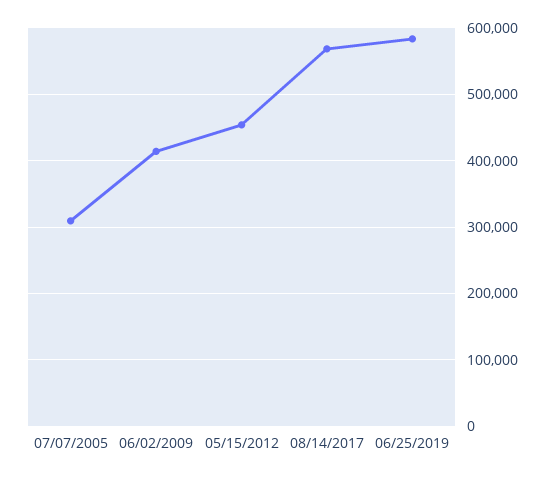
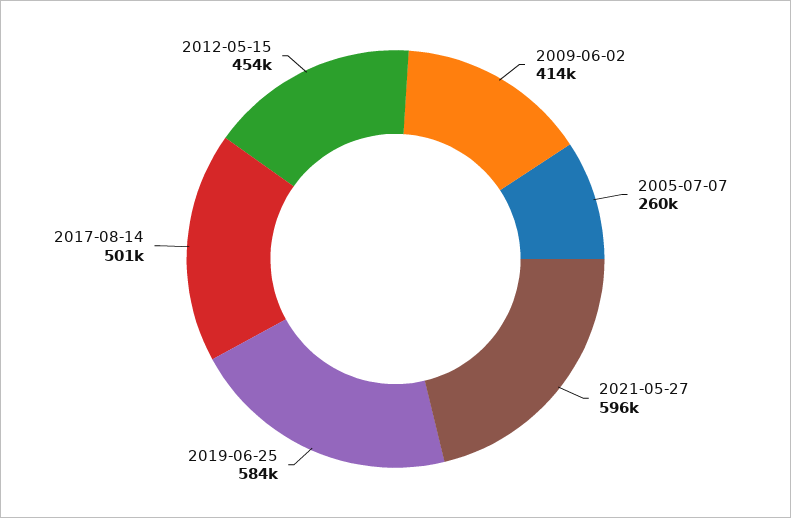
07/07/2005: 310000 -> 260000
08/14/2017: 570000 -> 501000
2021-05-27: none -> 596000

